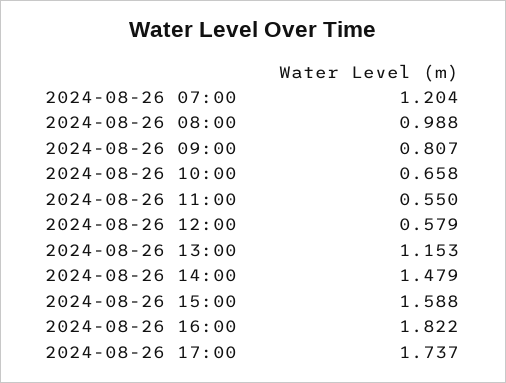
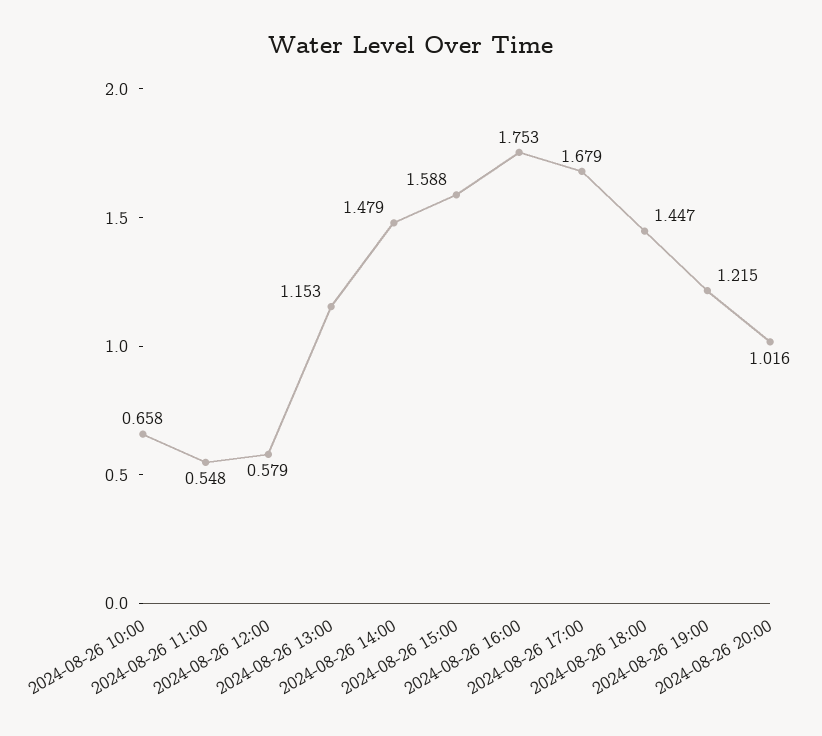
2024-08-26 07:00: 1.204 -> none
2024-08-26 08:00: 0.988 -> none
2024-08-26 09:00: 0.807 -> none
2024-08-26 11:00: 0.55 -> 0.548
2024-08-26 16:00: 1.822 -> 1.753
2024-08-26 17:00: 1.737 -> 1.679
2024-08-26 18:00: none -> 1.447
2024-08-26 19:00: none -> 1.215
2024-08-26 20:00: none -> 1.016

